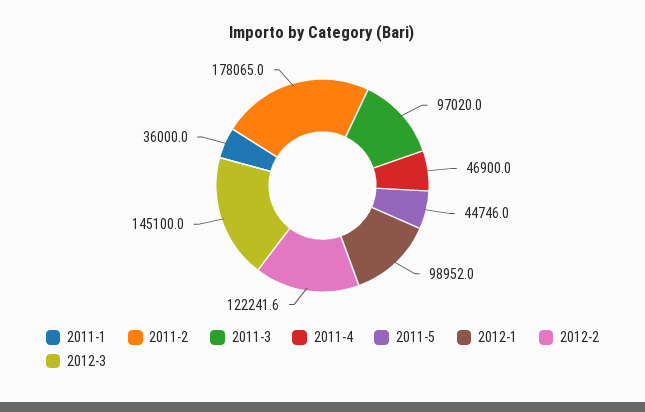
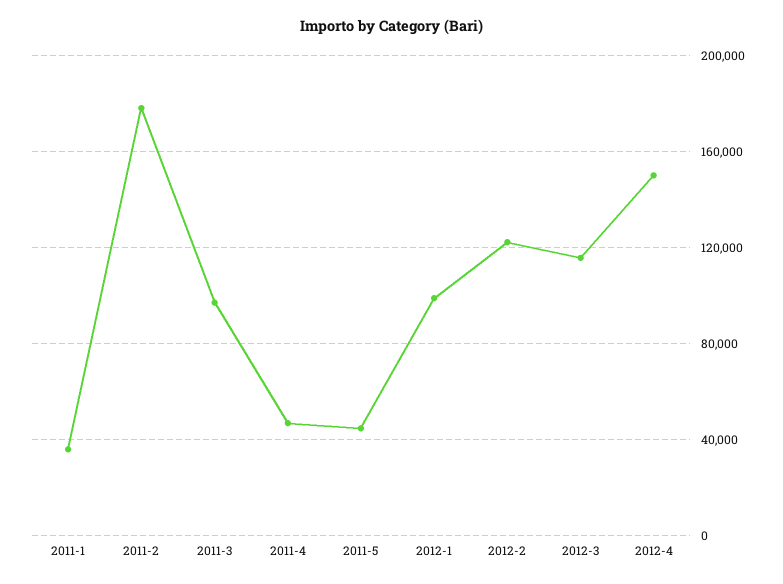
2012-3: 145100 -> 115000
2012-4: none -> 150000

